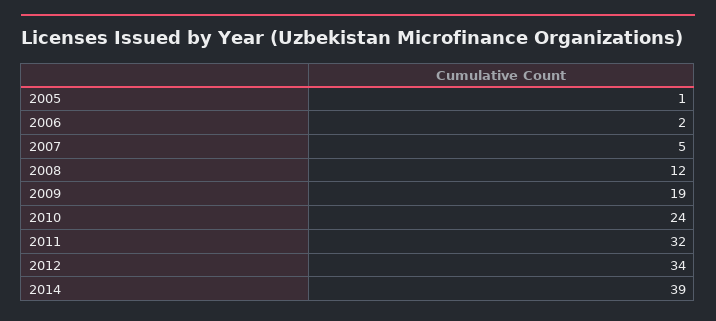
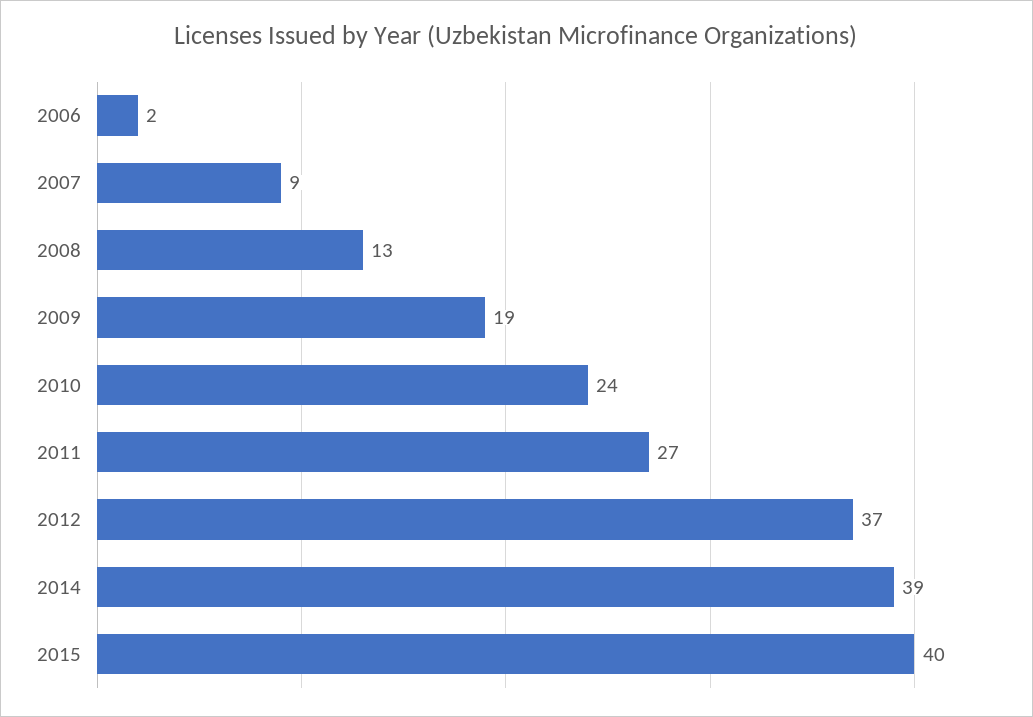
2005: 1 -> none
2007: 5 -> 9
2008: 12 -> 13
2011: 32 -> 27
2012: 34 -> 37
2015: none -> 40

